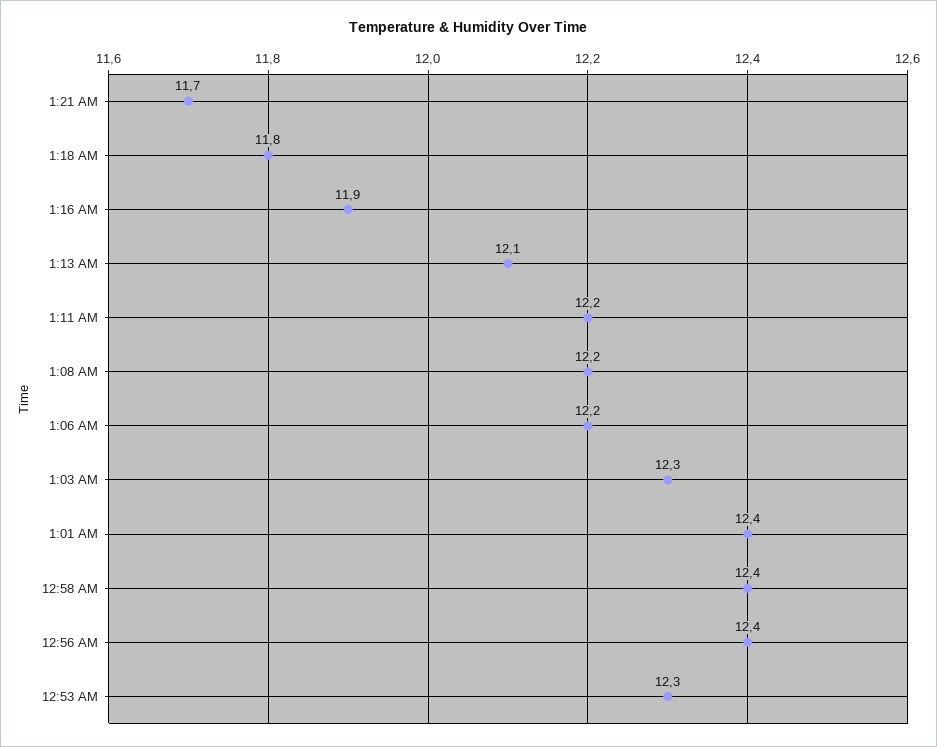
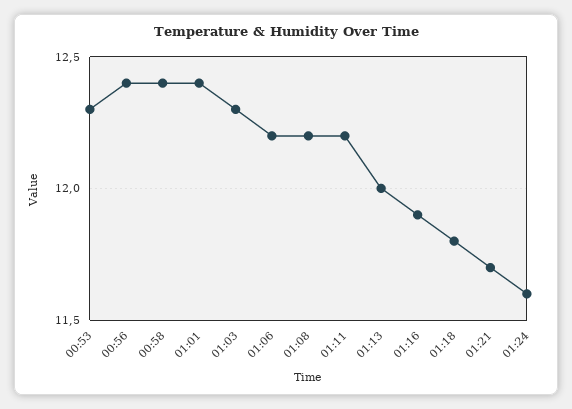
1:13 AM: 12.1 -> 12
01:24: none -> 11.6

